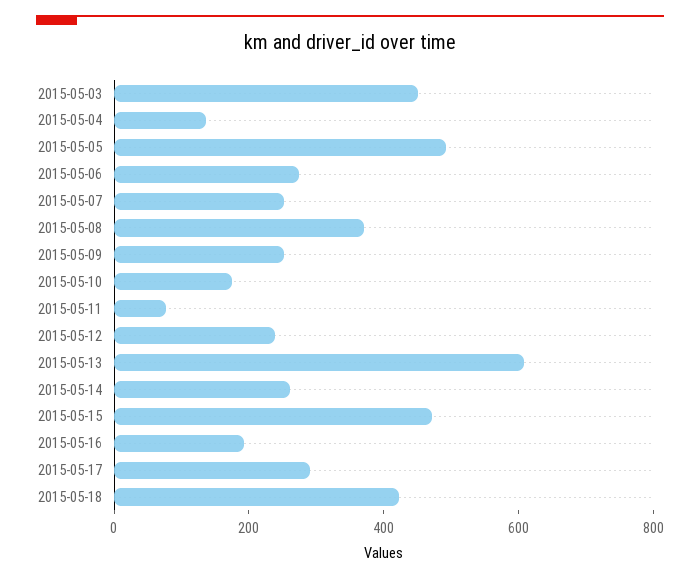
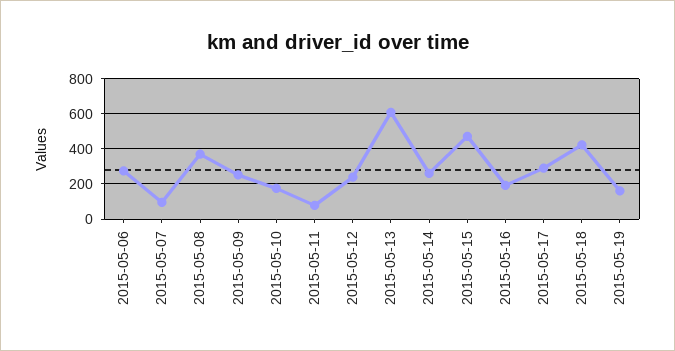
2015-05-03: 450 -> none
2015-05-04: 150 -> none
2015-05-05: 500 -> none
2015-05-07: 250 -> 100
2015-05-19: none -> 150

